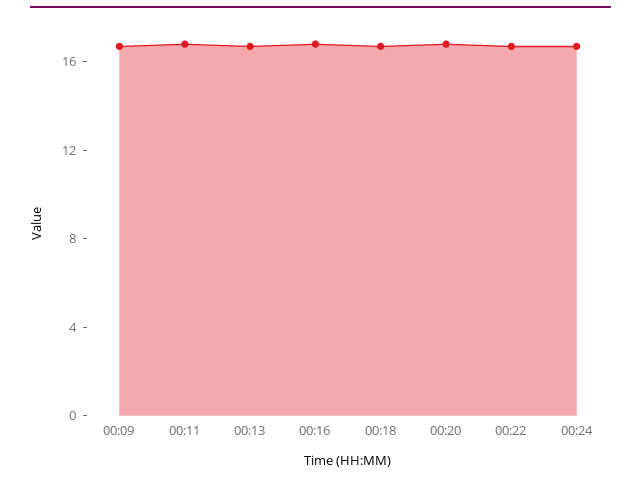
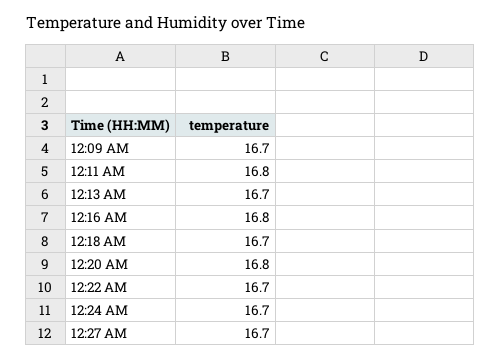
12:27 AM: none -> 16.7

